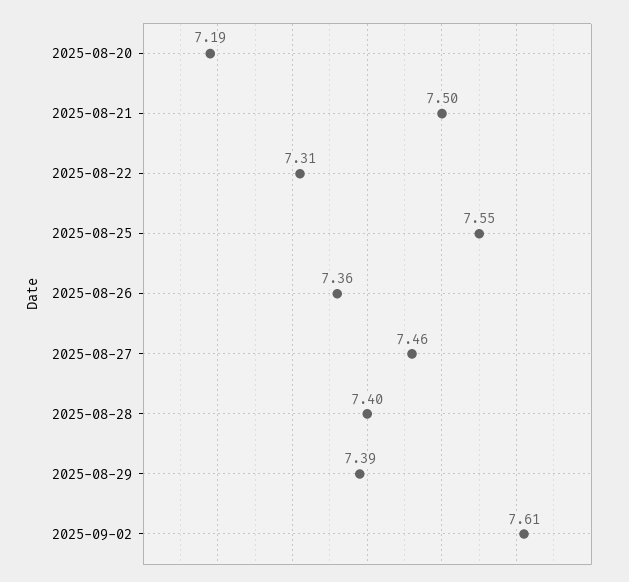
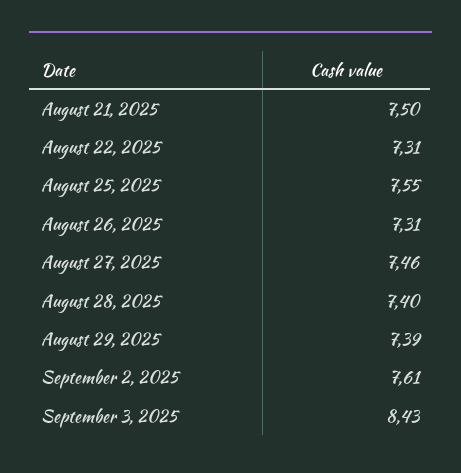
2025-08-20: 7.19 -> none
2025-08-26: 7.36 -> 7.31
September 3, 2025: none -> 8.43

